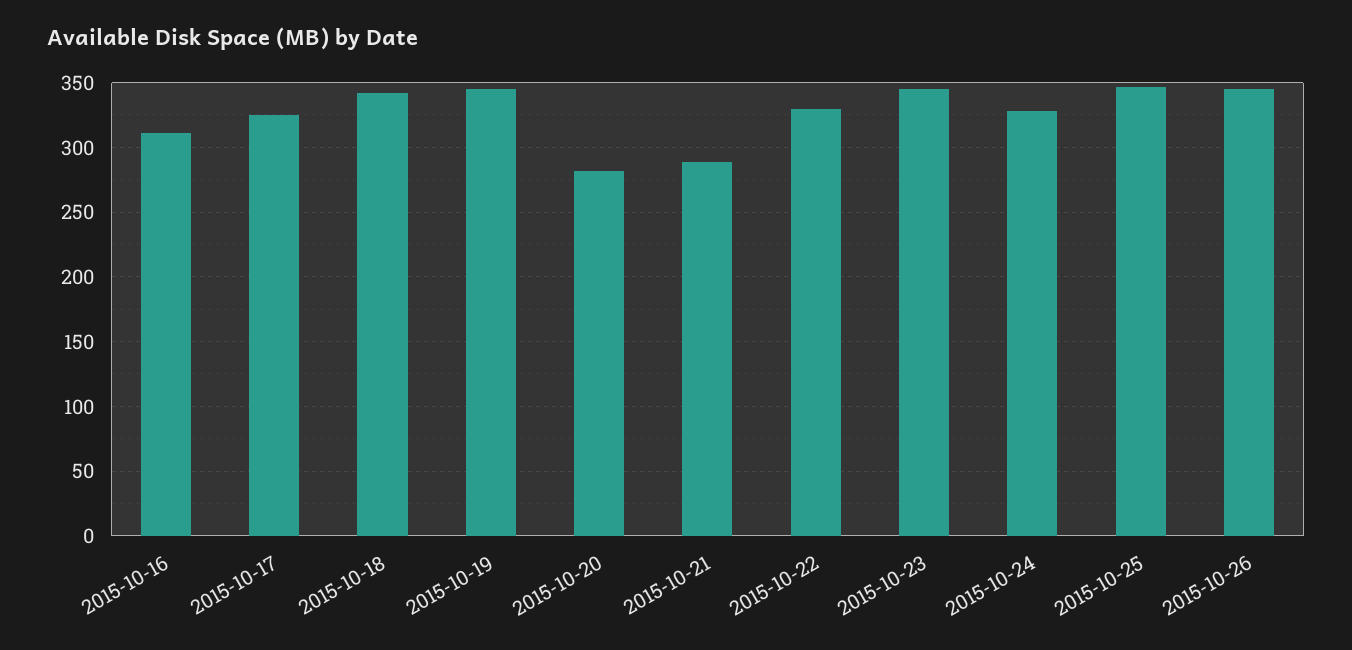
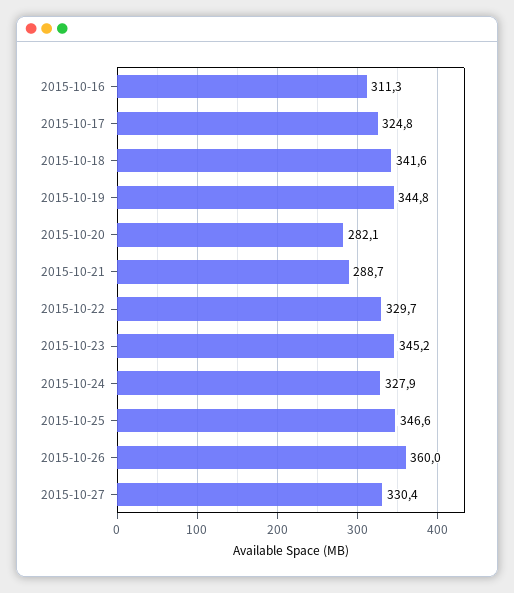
2015-10-26: 345 -> 360
2015-10-27: none -> 330.4

